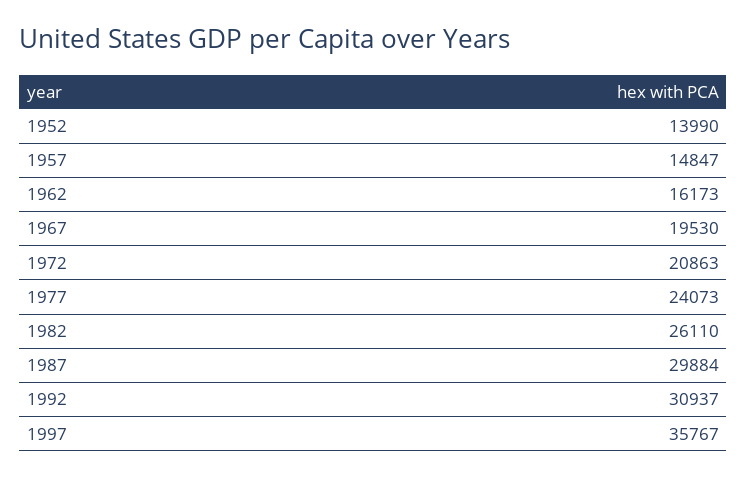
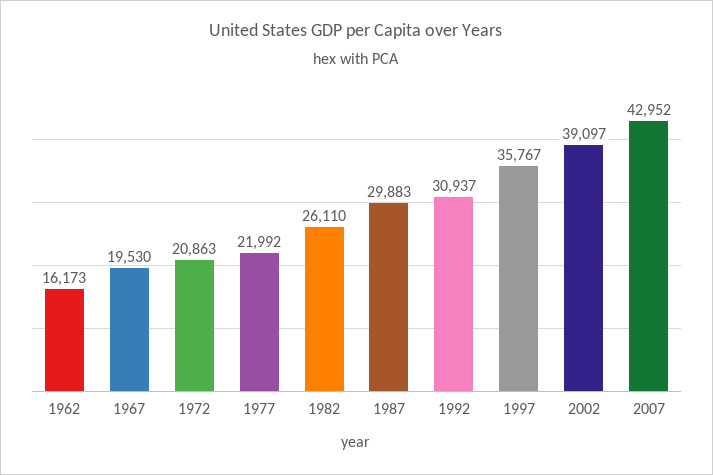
1952: 13990 -> none
1957: 14847 -> none
1977: 24073 -> 21992
1987: 29884 -> 29883
2002: none -> 39097
2007: none -> 42952

